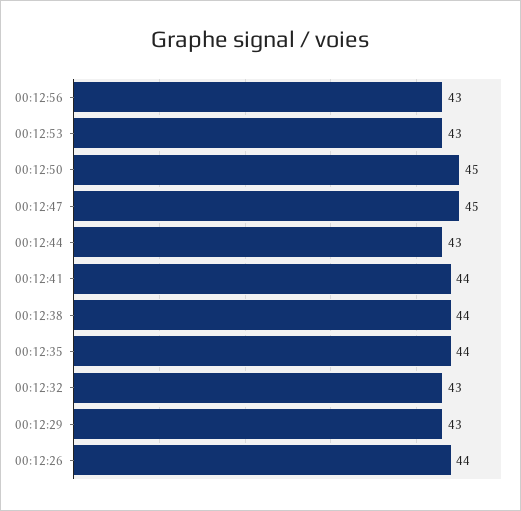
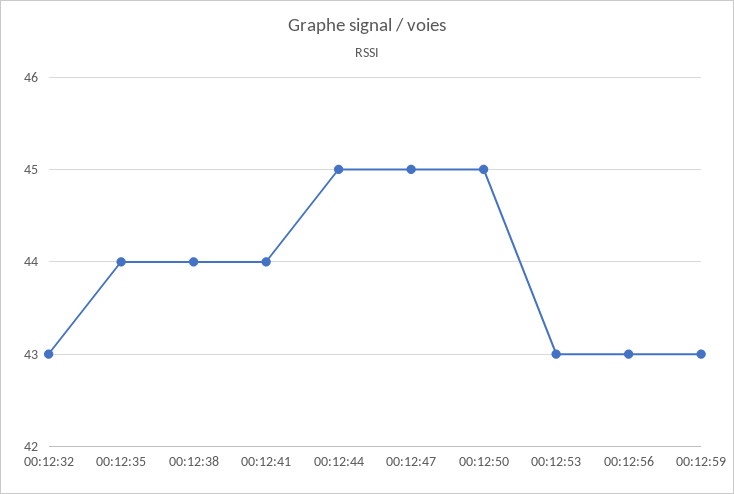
00:12:44: 43 -> 45
00:12:29: 43 -> none
00:12:26: 44 -> none
00:12:59: none -> 43

